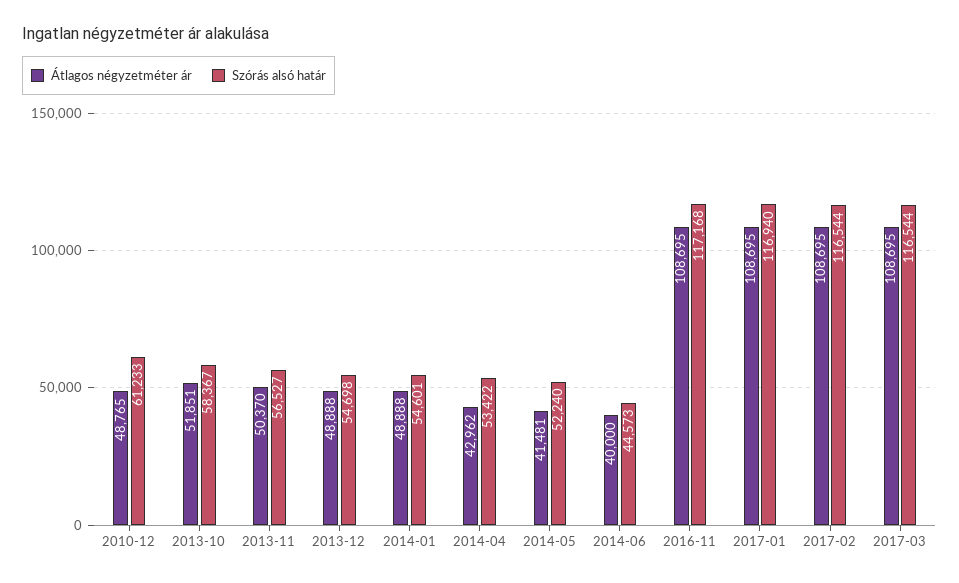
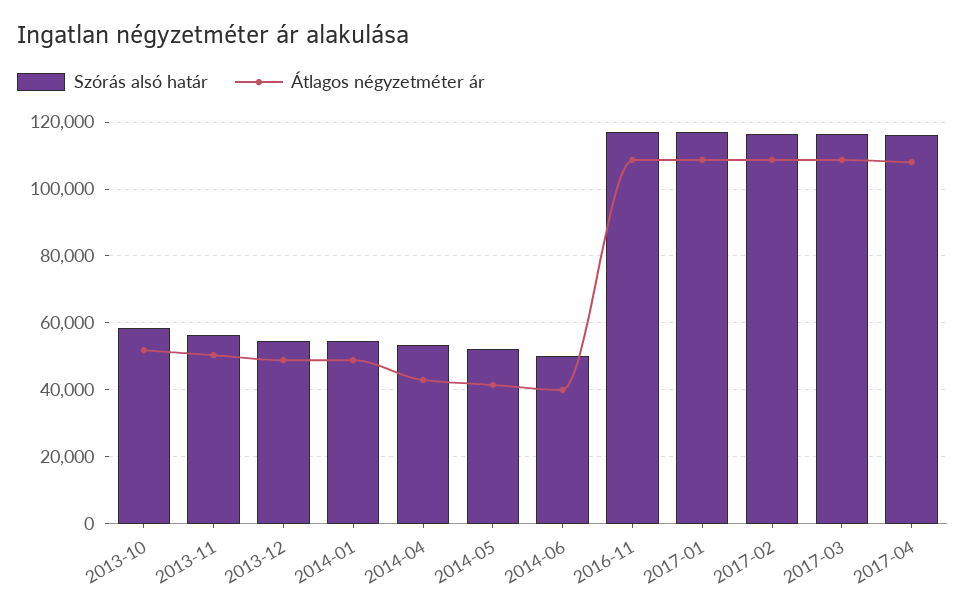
Átlagos négyzetméter ár, 2010-12: 48765 -> none
Szórás alsó határ, 2010-12: 61233 -> none
Szórás alsó határ, 2014-06: 44573 -> 50000
Szórás alsó határ, 2017-04: none -> 116000
Átlagos négyzetméter ár, 2017-04: none -> 108000

